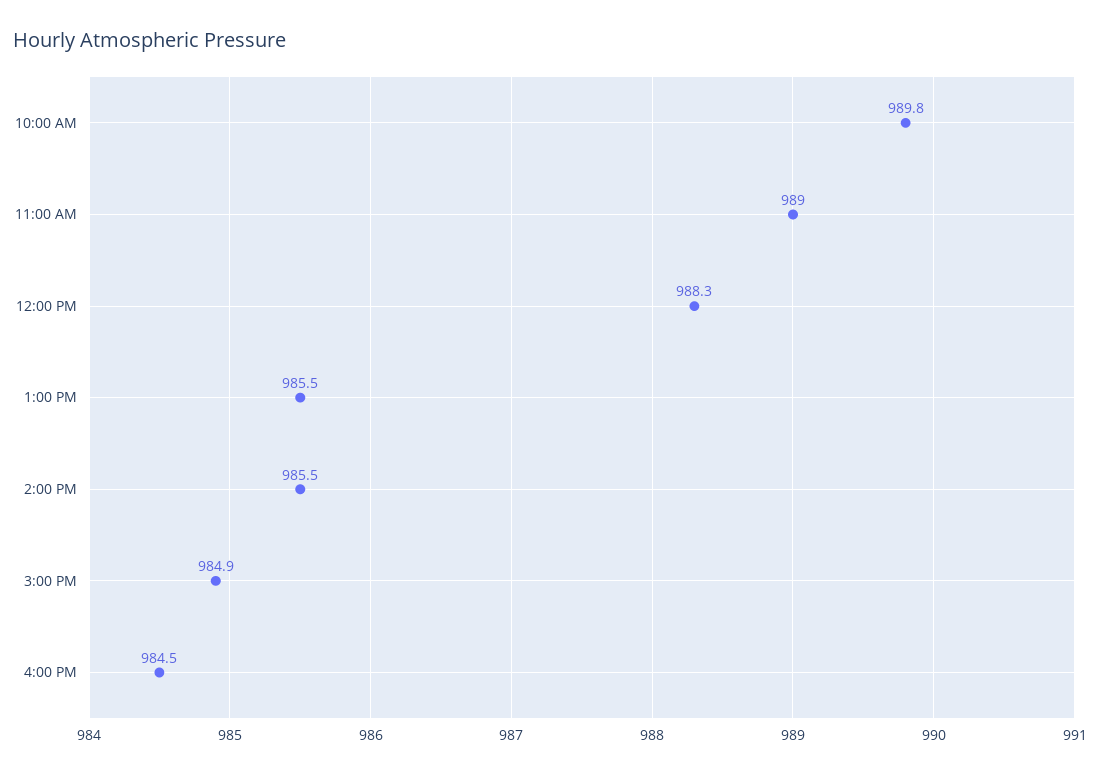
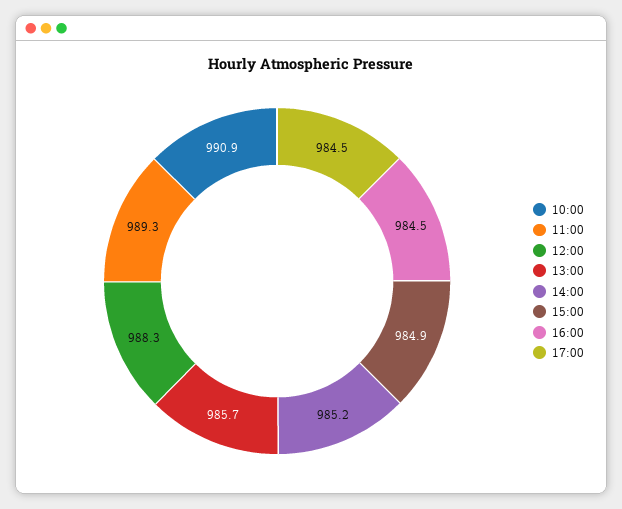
10:00 AM: 989.8 -> 990.9
11:00 AM: 989 -> 989.3
1:00 PM: 985.5 -> 985.7
2:00 PM: 985.5 -> 985.2
17:00: none -> 984.5

